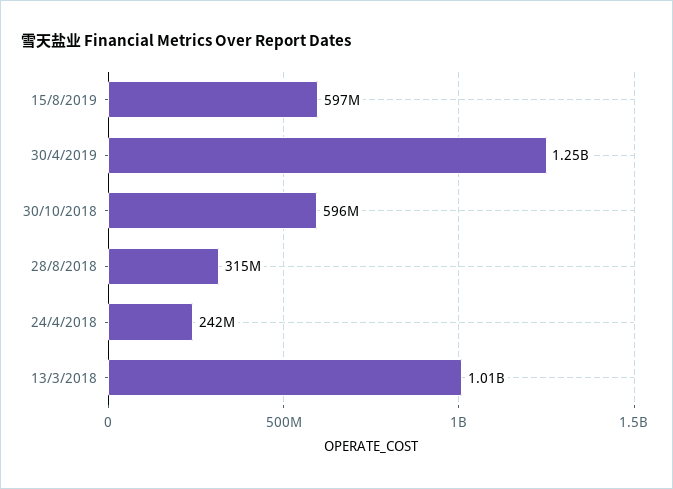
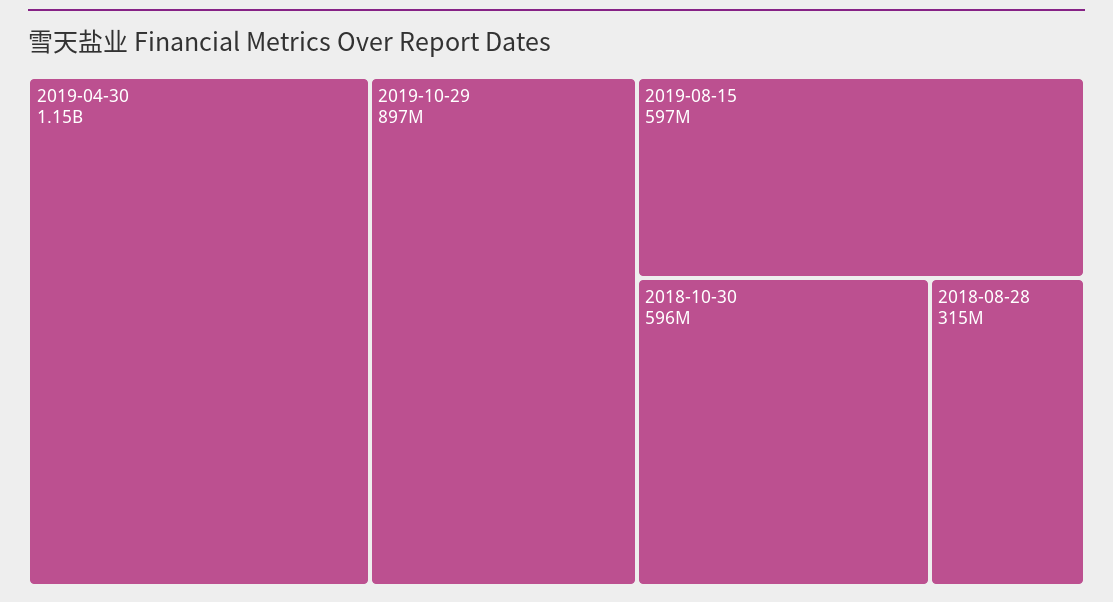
30/4/2019: 1250000000 -> 1150000000
24/4/2018: 242000000 -> none
13/3/2018: 1010000000 -> none
2019-10-29: none -> 897000000

